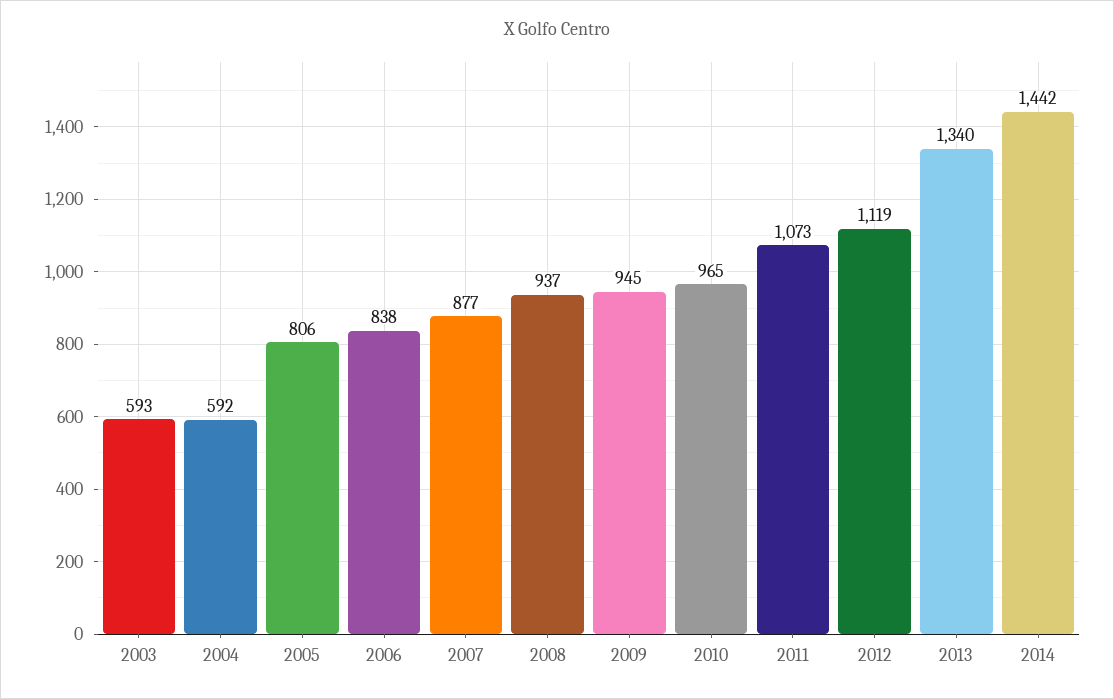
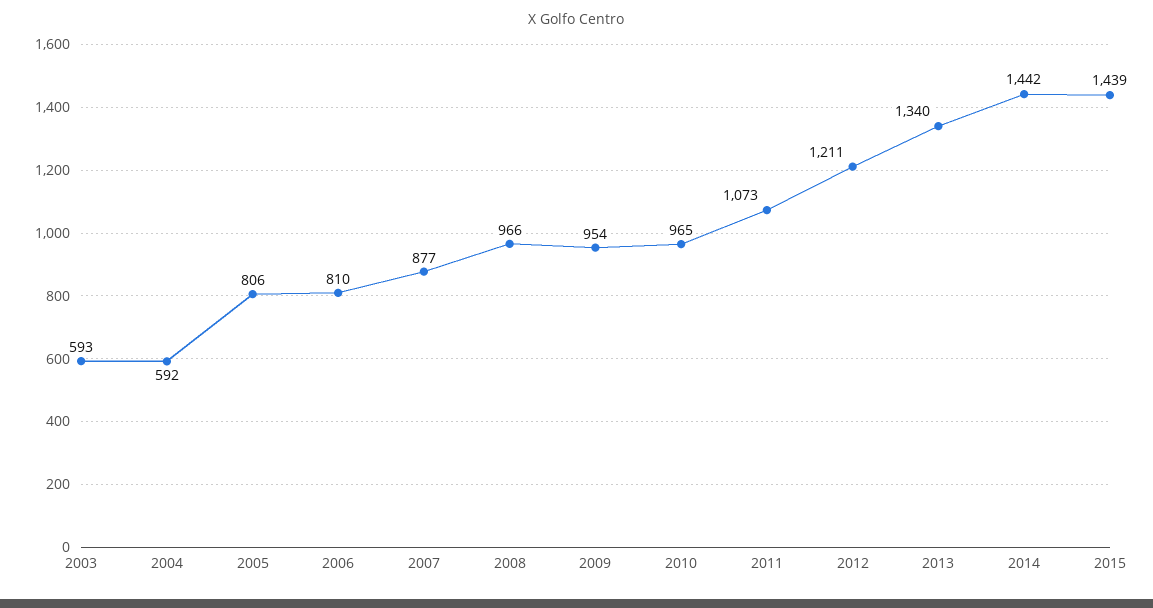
2006: 838 -> 810
2008: 937 -> 966
2009: 945 -> 954
2012: 1119 -> 1211
2015: none -> 1439

